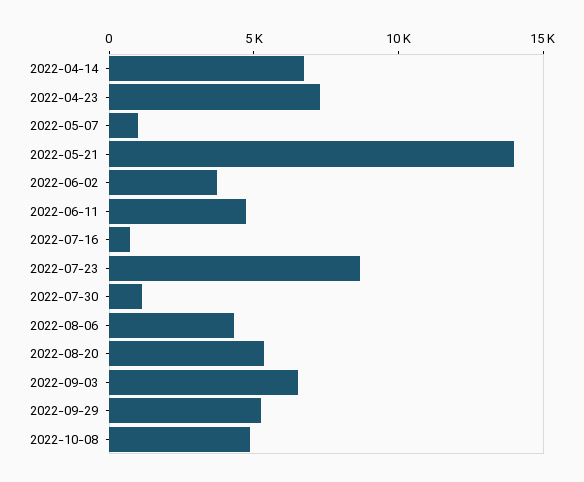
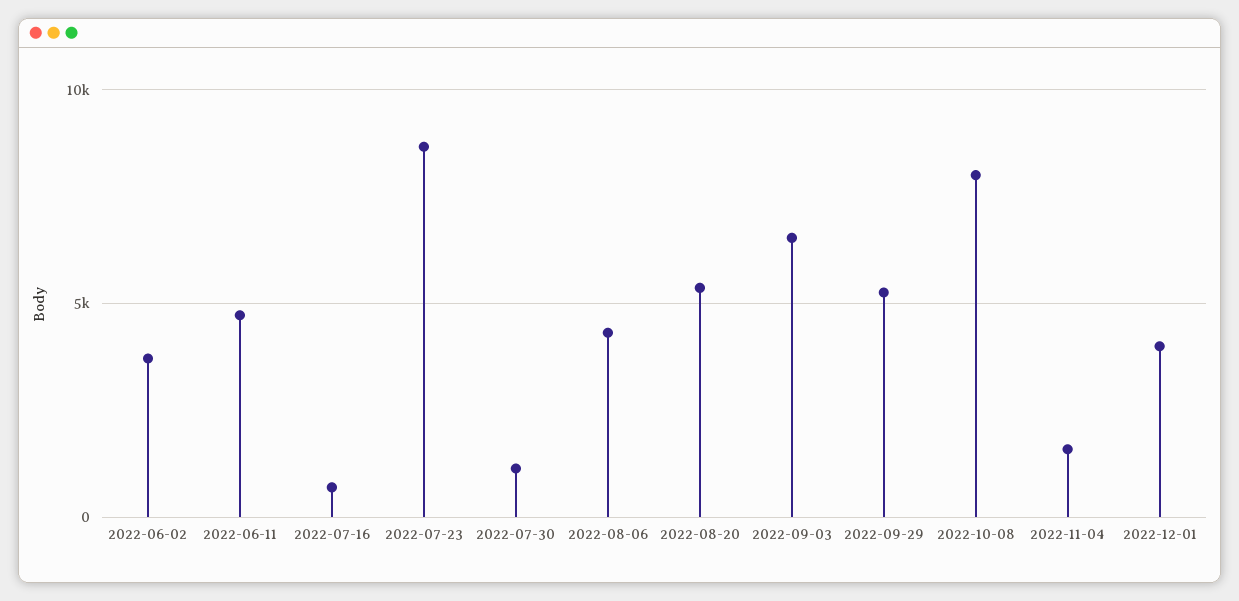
2022-04-14: 7000 -> none
2022-04-23: 7000 -> none
2022-05-07: 1000 -> none
2022-05-21: 14000 -> none
2022-10-08: 5000 -> 8000
2022-11-04: none -> 1500
2022-12-01: none -> 4000

